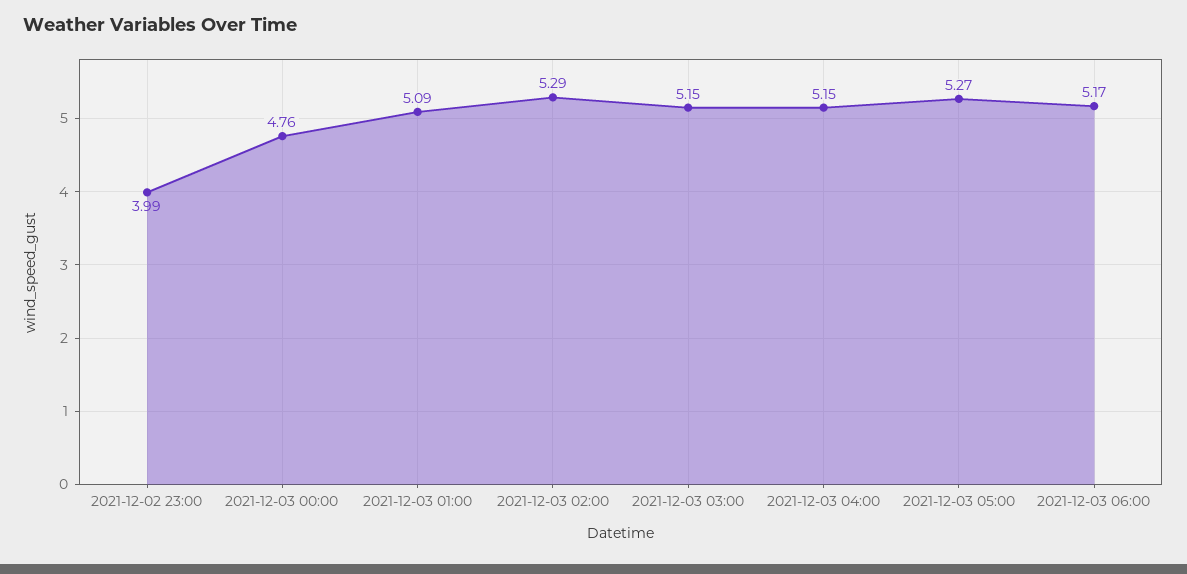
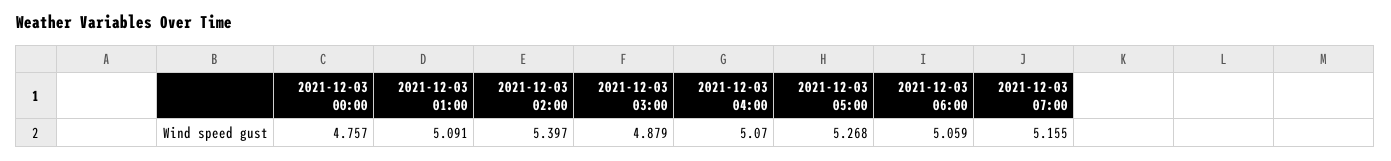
2021-12-02 23:00: 3.99 -> none
2021-12-03 02:00: 5.29 -> 5.397
2021-12-03 03:00: 5.15 -> 4.879
2021-12-03 04:00: 5.15 -> 5.07
2021-12-03 06:00: 5.17 -> 5.059
2021-12-03 07:00: none -> 5.155

